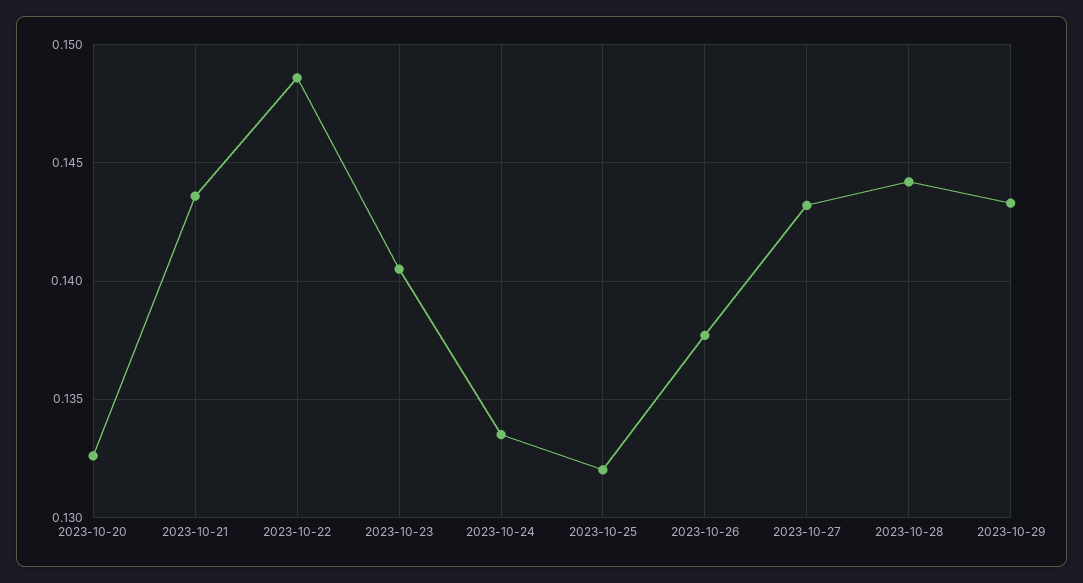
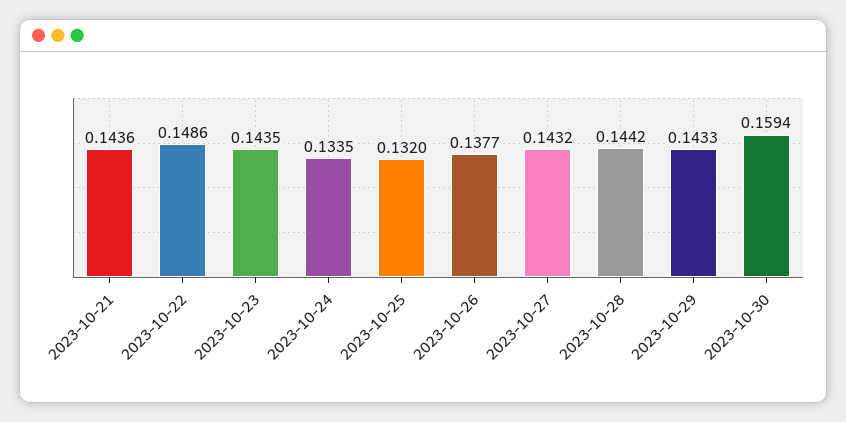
2023-10-20: 0.1325 -> none
2023-10-23: 0.1405 -> 0.1435
2023-10-30: none -> 0.1594

